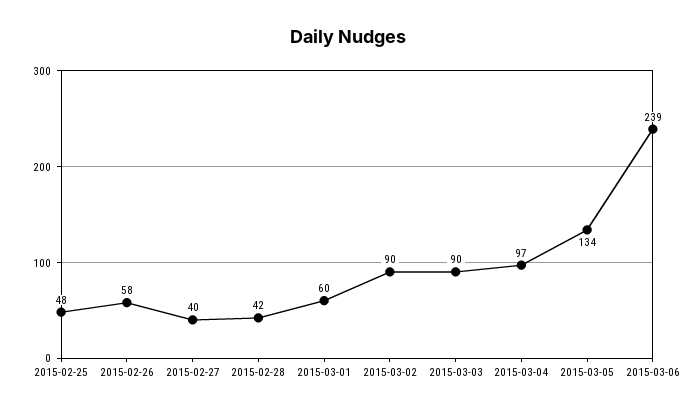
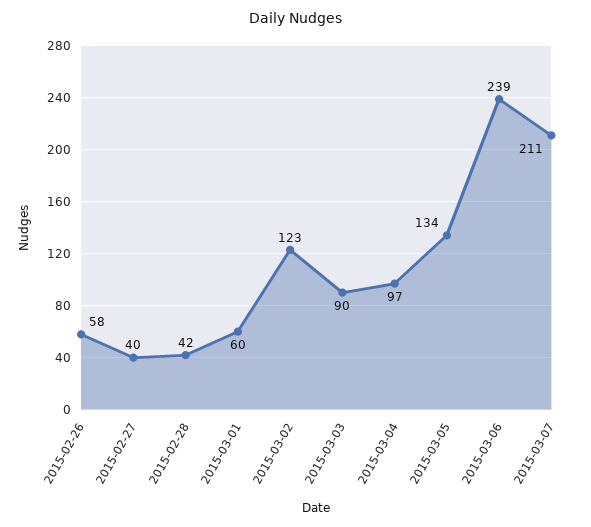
2015-02-25: 48 -> none
2015-03-02: 90 -> 123
2015-03-07: none -> 211

